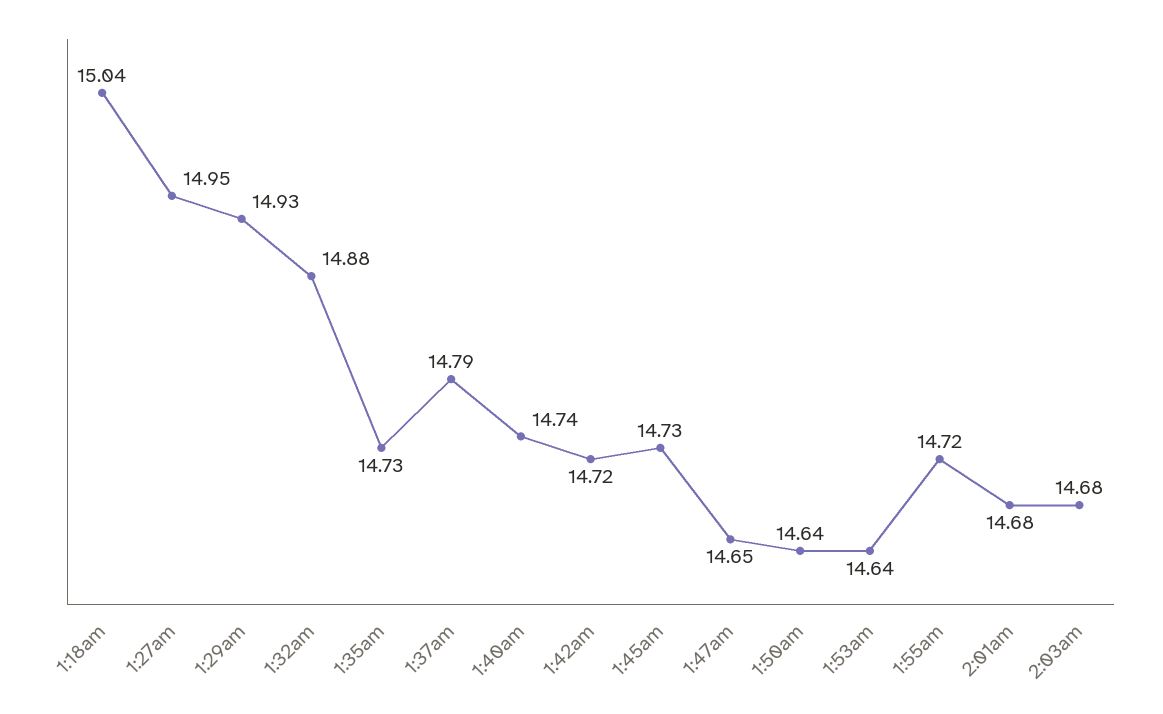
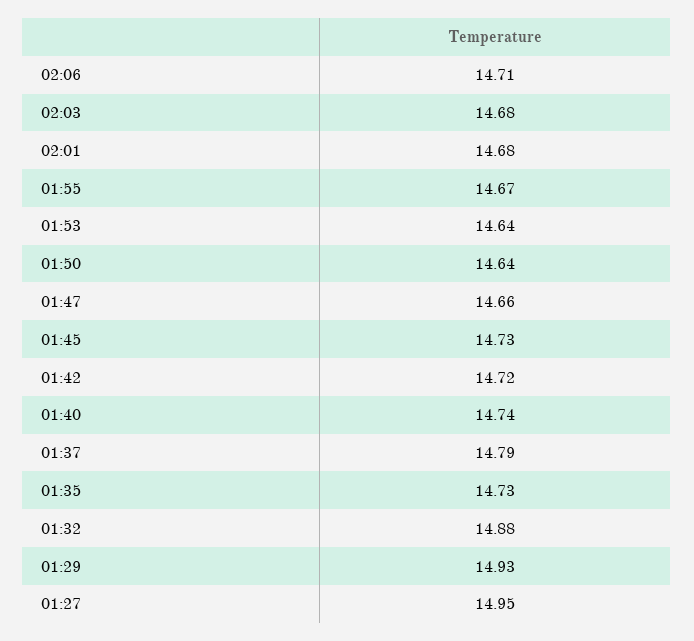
1:18am: 15.04 -> none
1:47am: 14.65 -> 14.66
1:55am: 14.72 -> 14.67
02:06: none -> 14.71

